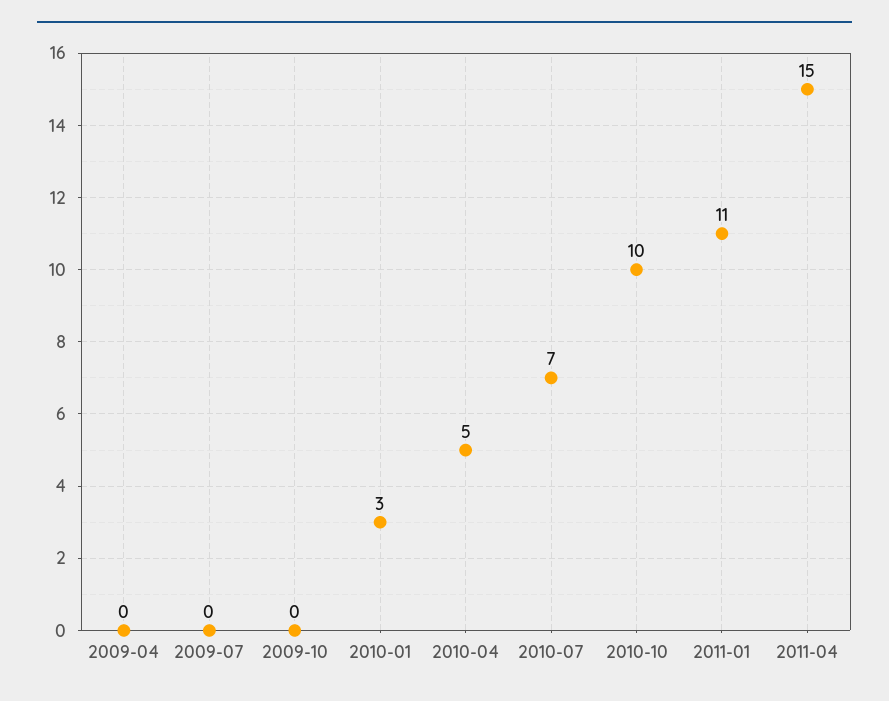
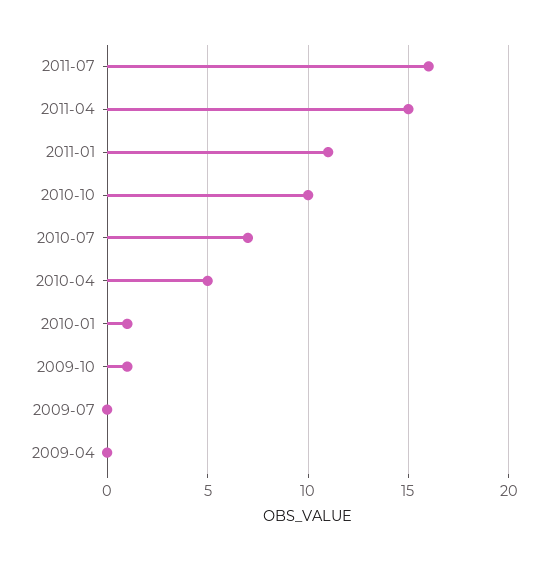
2009-10: 0 -> 1
2010-01: 3 -> 1
2011-07: none -> 16

